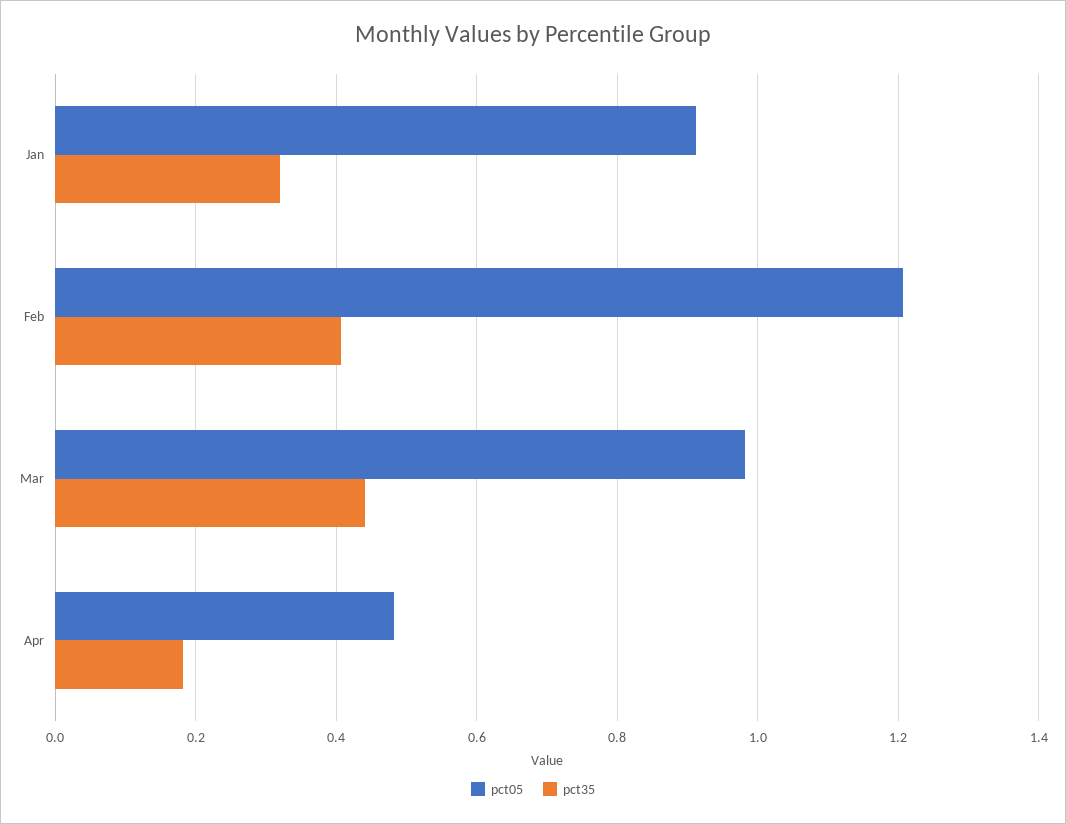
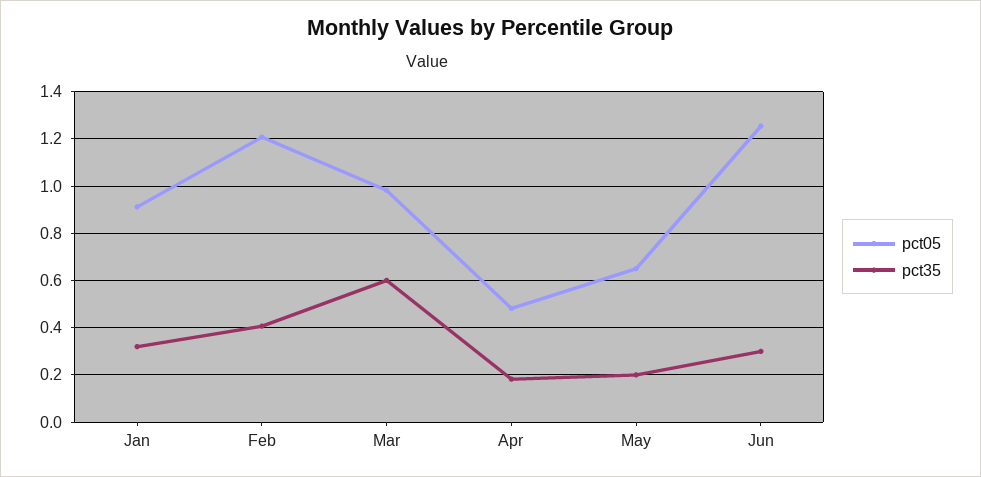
pct35, Mar: 0.44 -> 0.6
pct05, May: none -> 0.65
pct35, May: none -> 0.2
pct05, Jun: none -> 1.25
pct35, Jun: none -> 0.3

